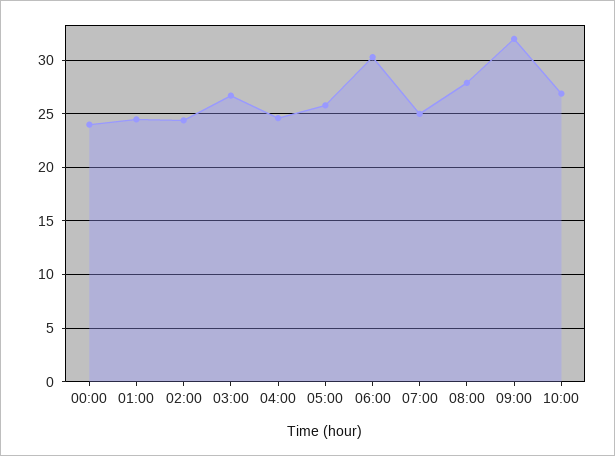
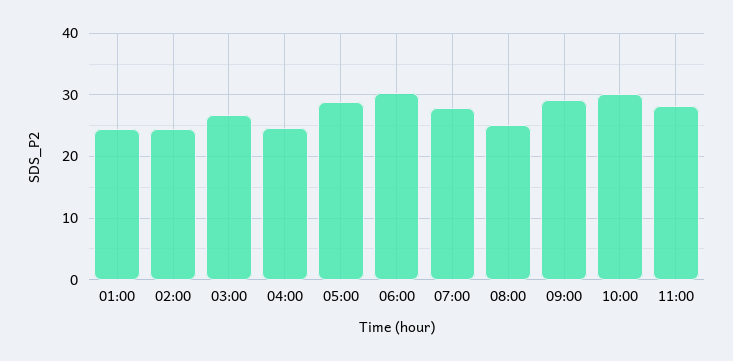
00:00: 24 -> none
05:00: 26 -> 29
07:00: 25 -> 28
08:00: 28 -> 25
09:00: 32 -> 29
10:00: 27 -> 30
11:00: none -> 28

